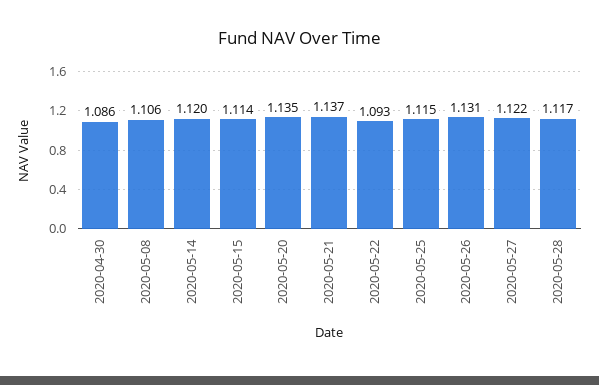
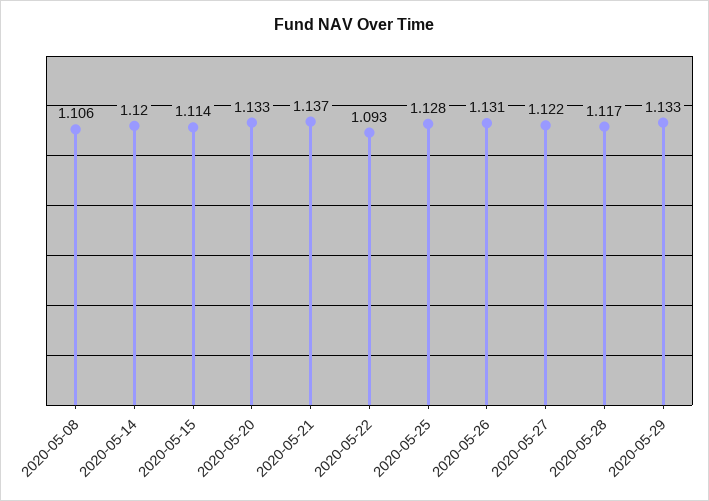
2020-04-30: 1.086 -> none
2020-05-20: 1.135 -> 1.133
2020-05-25: 1.115 -> 1.128
2020-05-29: none -> 1.133

